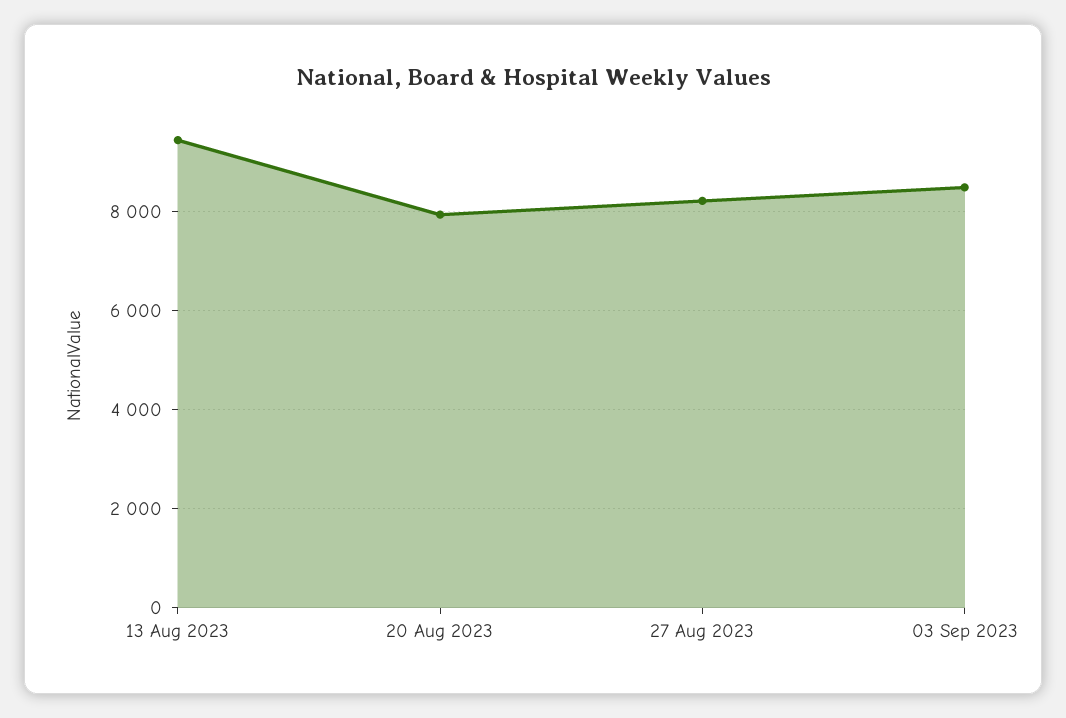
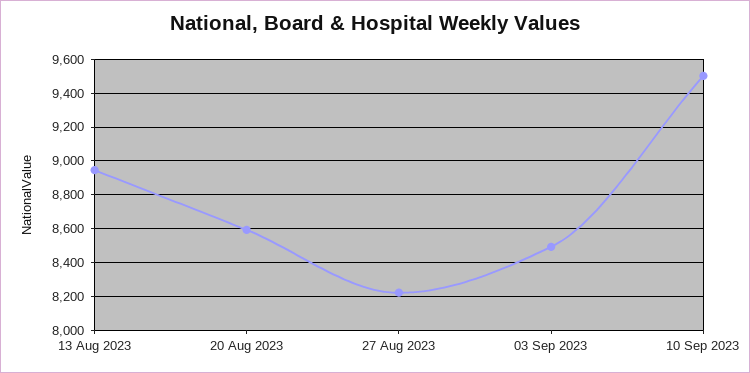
13 Aug 2023: 9400 -> 8950
20 Aug 2023: 8000 -> 8600
10 Sep 2023: none -> 9500

